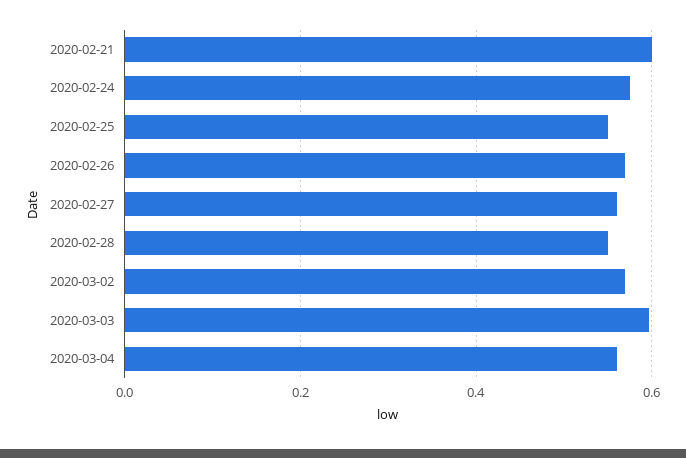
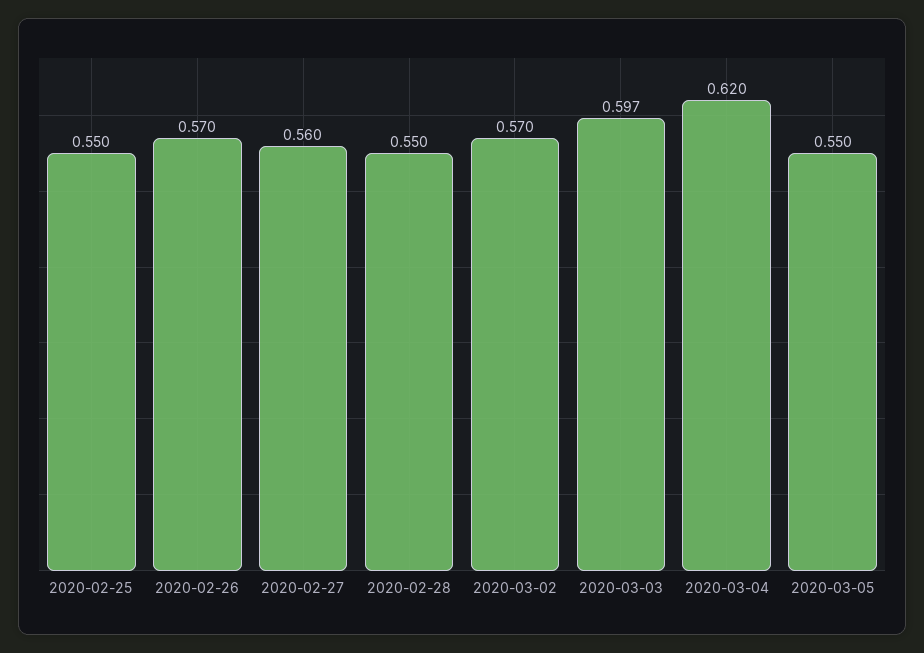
2020-02-21: 0.6 -> none
2020-02-24: 0.58 -> none
2020-03-04: 0.56 -> 0.62
2020-03-05: none -> 0.55

